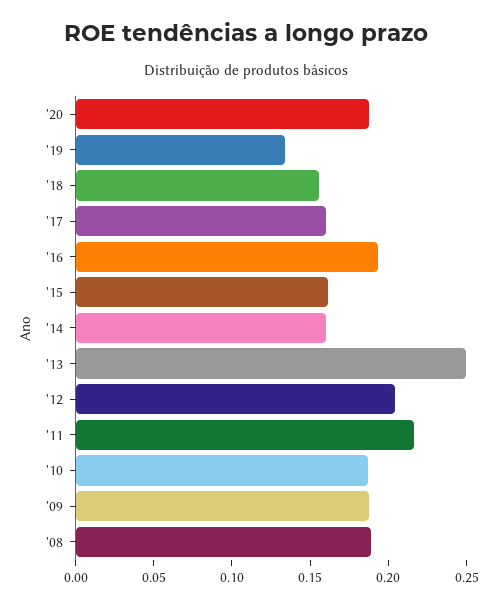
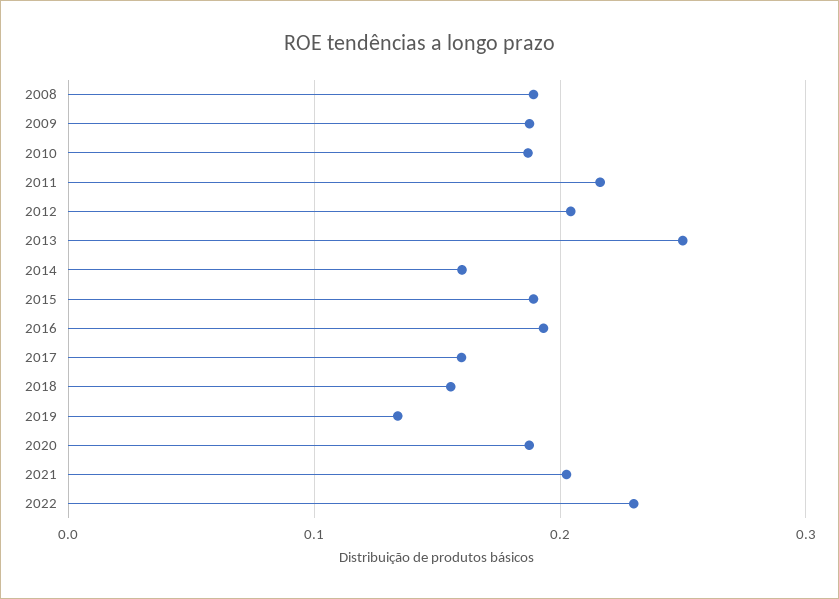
'15: 0.16 -> 0.19
2021: none -> 0.2
2022: none -> 0.23

